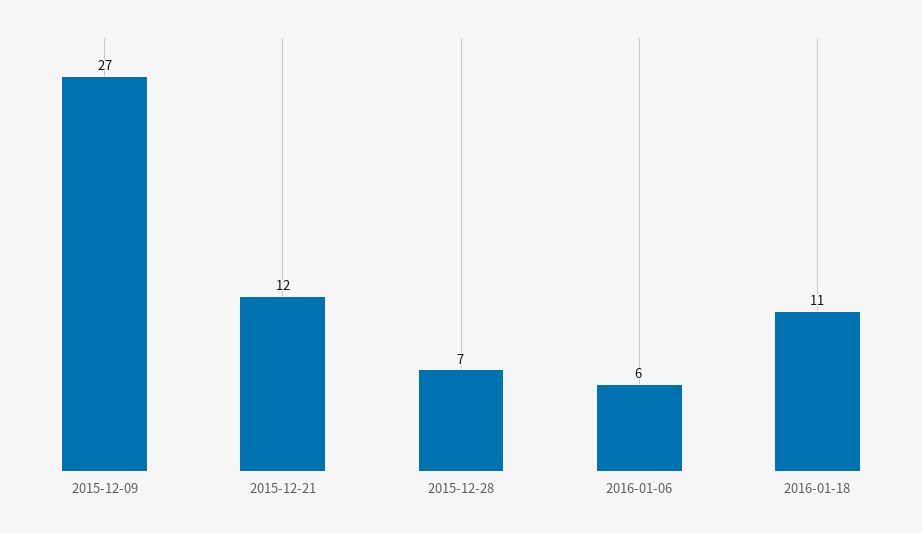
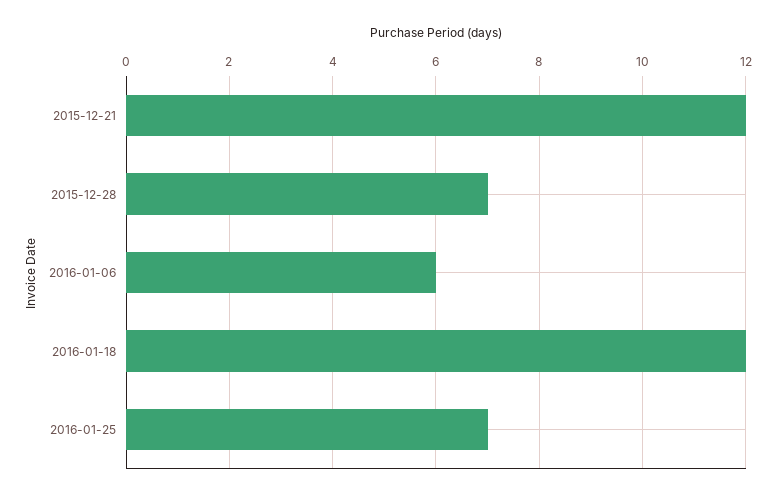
2015-12-09: 27 -> none
2016-01-18: 11 -> 12
2016-01-25: none -> 7

